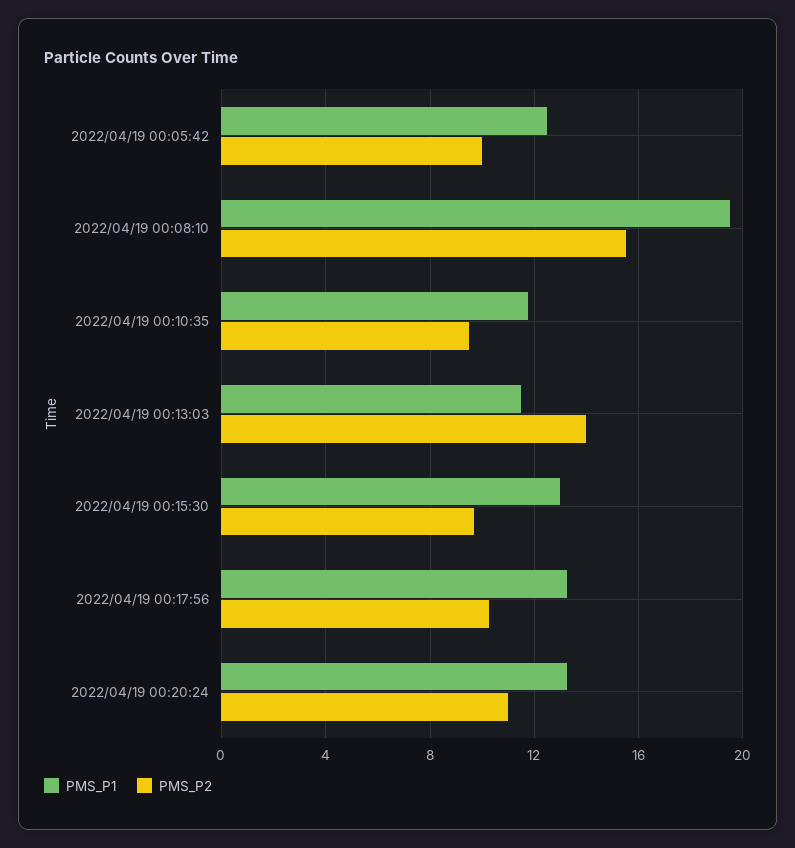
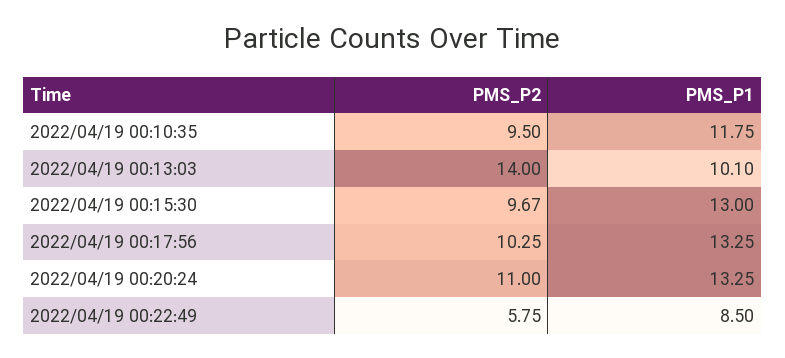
PMS_P1, 2022/04/19 00:05:42: 12.5 -> none
PMS_P2, 2022/04/19 00:05:42: 10 -> none
PMS_P1, 2022/04/19 00:08:10: 19.5 -> none
PMS_P2, 2022/04/19 00:08:10: 15.5 -> none
PMS_P1, 2022/04/19 00:13:03: 11.5 -> 10.1
PMS_P2, 2022/04/19 00:22:49: none -> 5.75
PMS_P1, 2022/04/19 00:22:49: none -> 8.5

